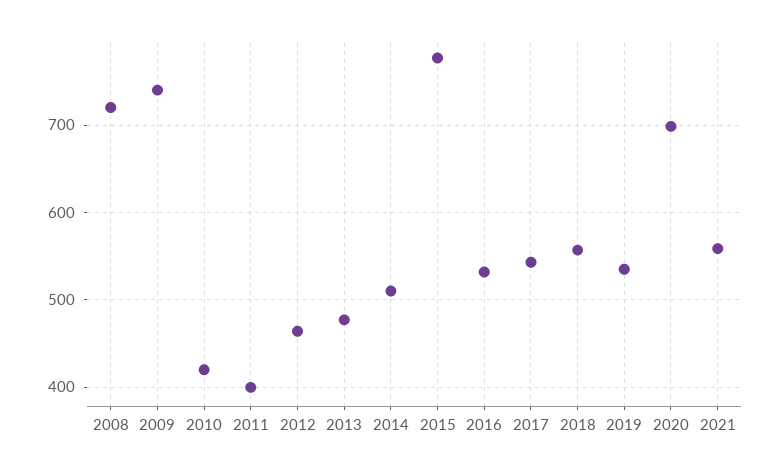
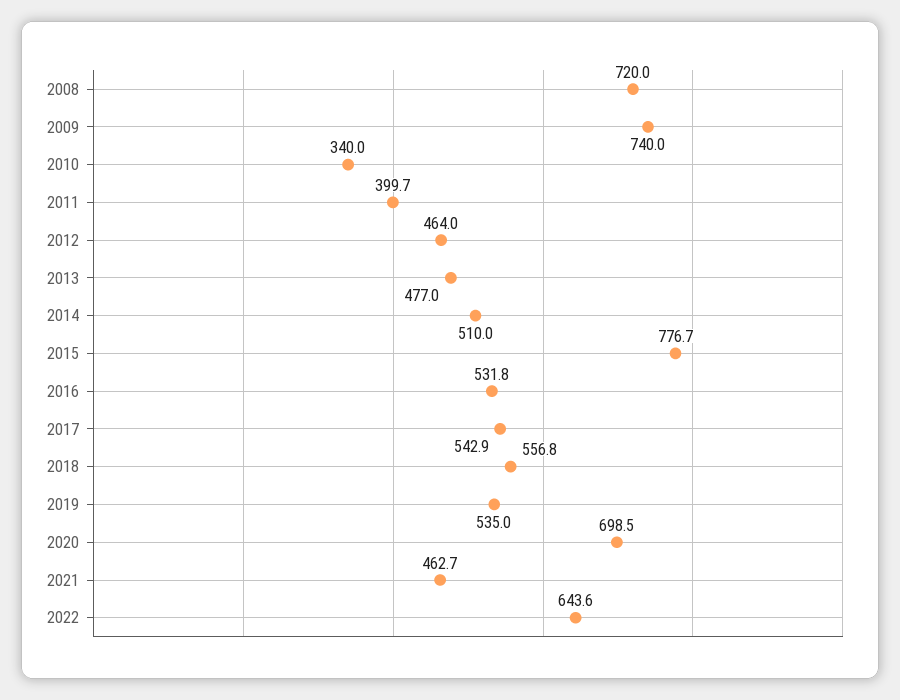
2010: 420 -> 340
2021: 560 -> 462.7
2022: none -> 643.6

